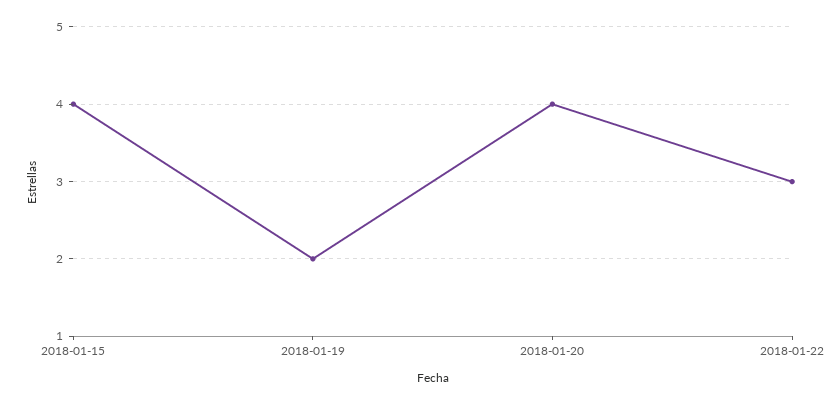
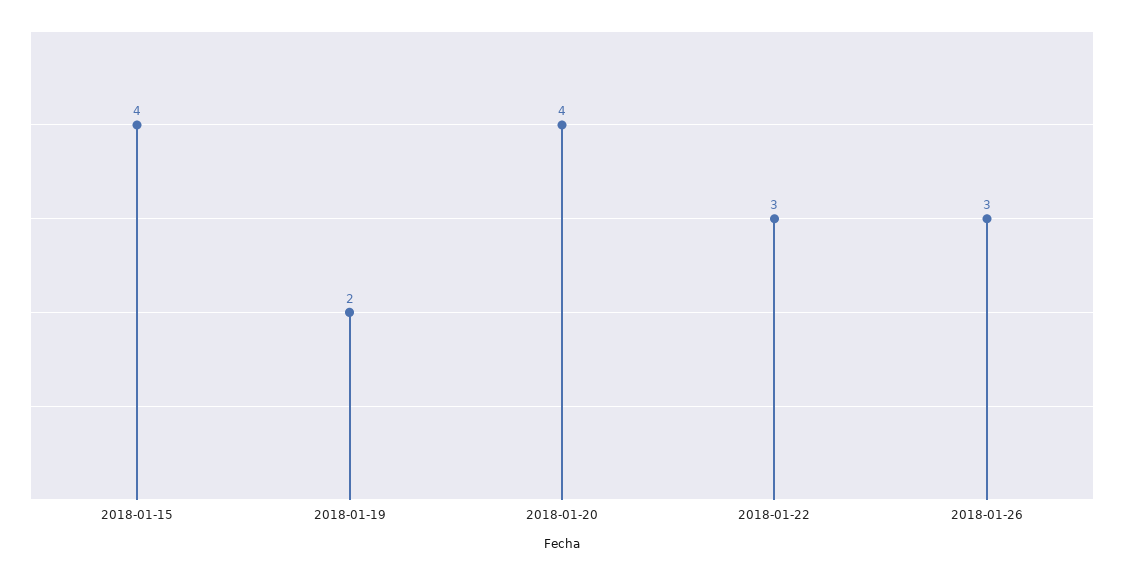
2018-01-26: none -> 3

